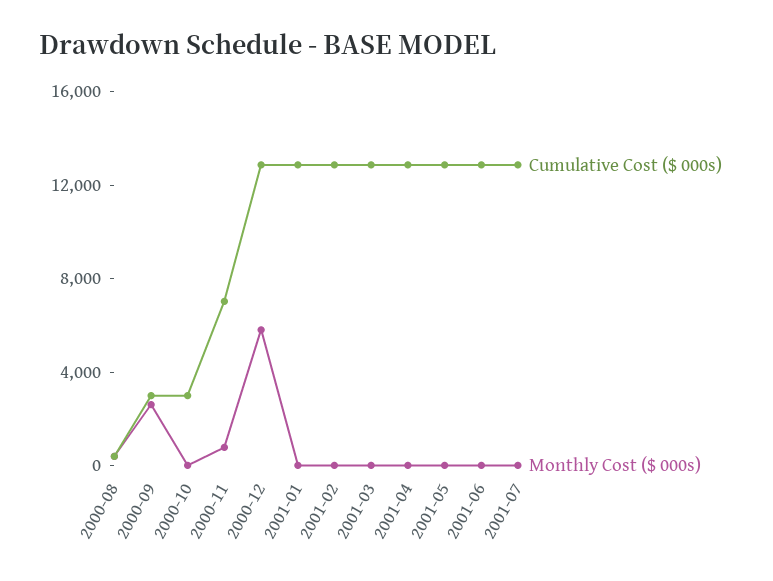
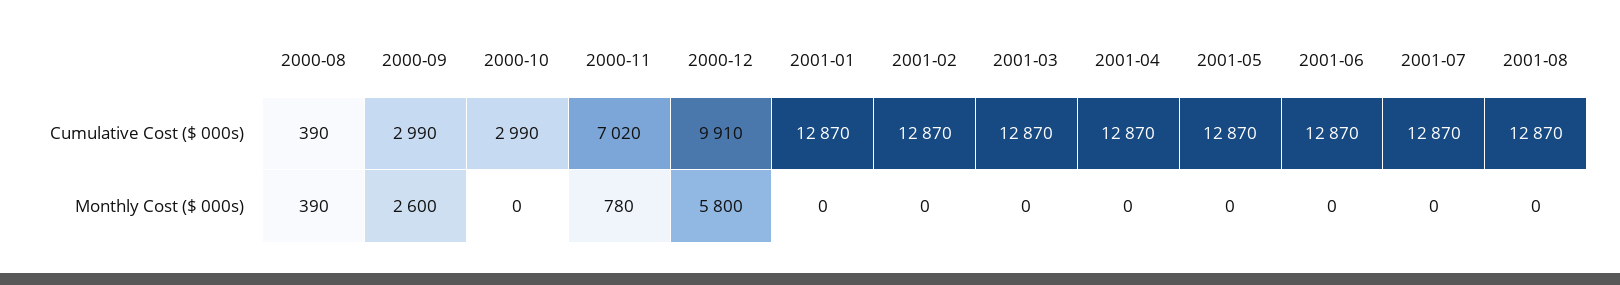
Cumulative Cost ($ 000s), 2000-12: 13000 -> 9910
Cumulative Cost ($ 000s), 2001-08: none -> 12870
Monthly Cost ($ 000s), 2001-08: none -> 0

